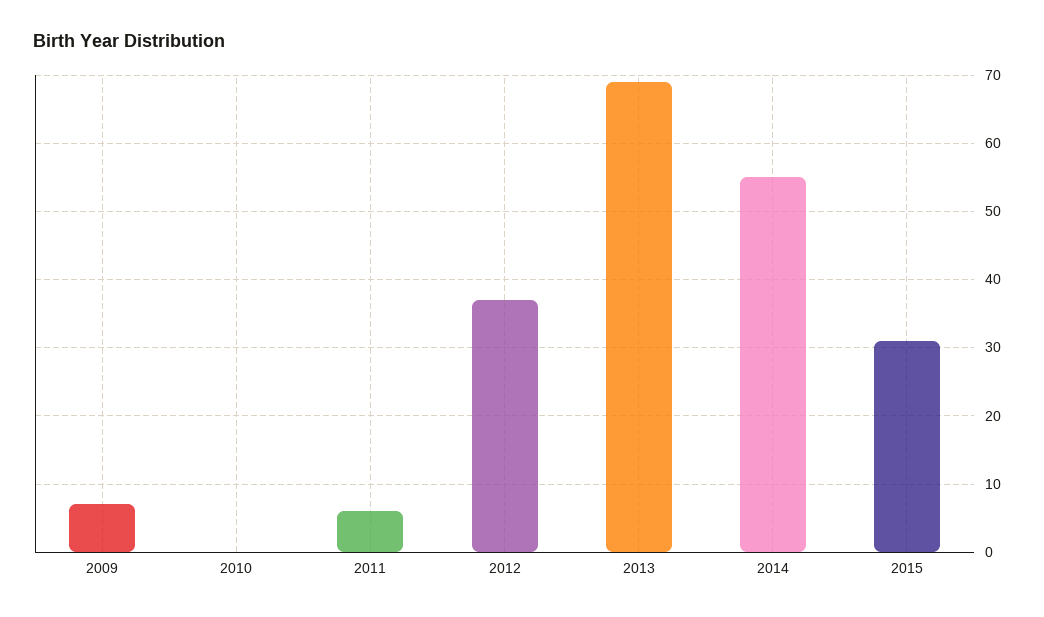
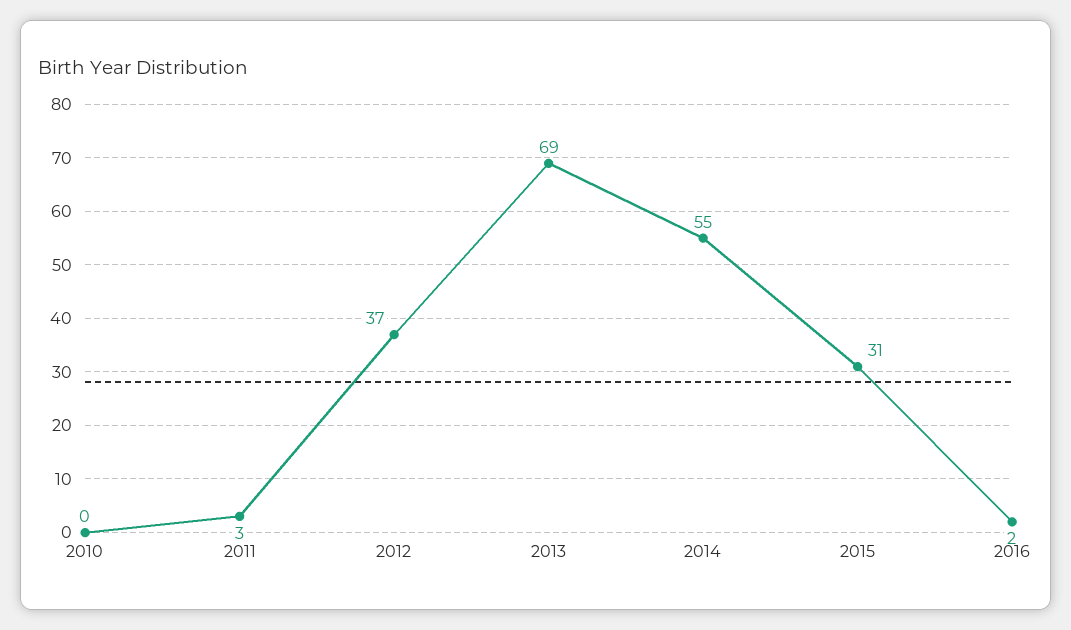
2009: 7 -> none
2011: 6 -> 3
2016: none -> 2

